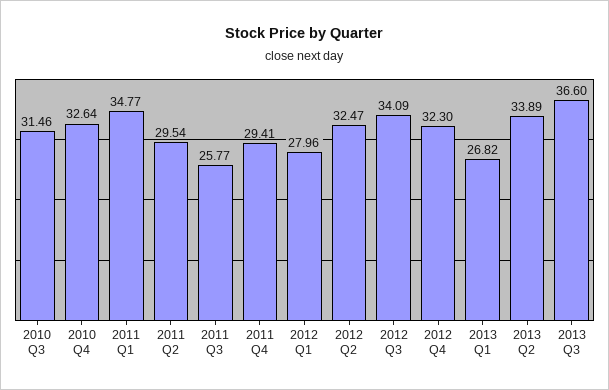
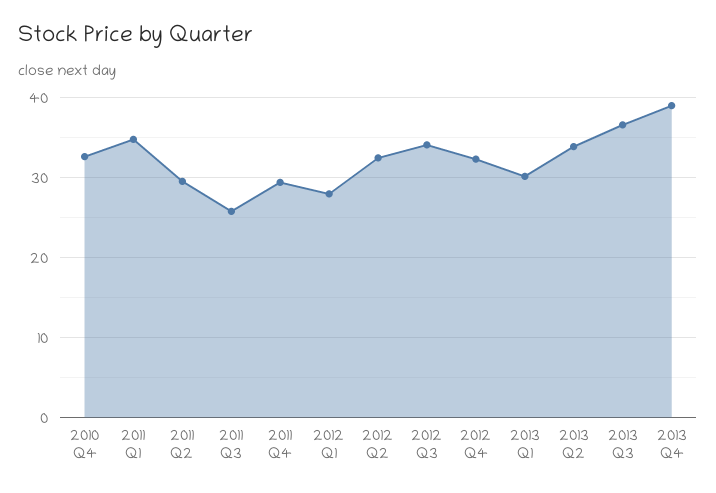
2010 Q3: 31.46 -> none
2013 Q1: 26.82 -> 30
2013 Q4: none -> 39

